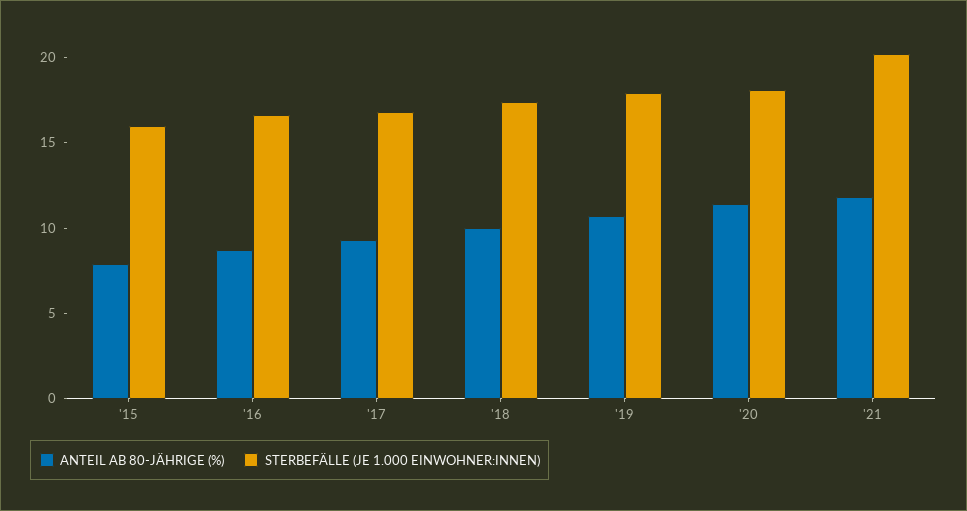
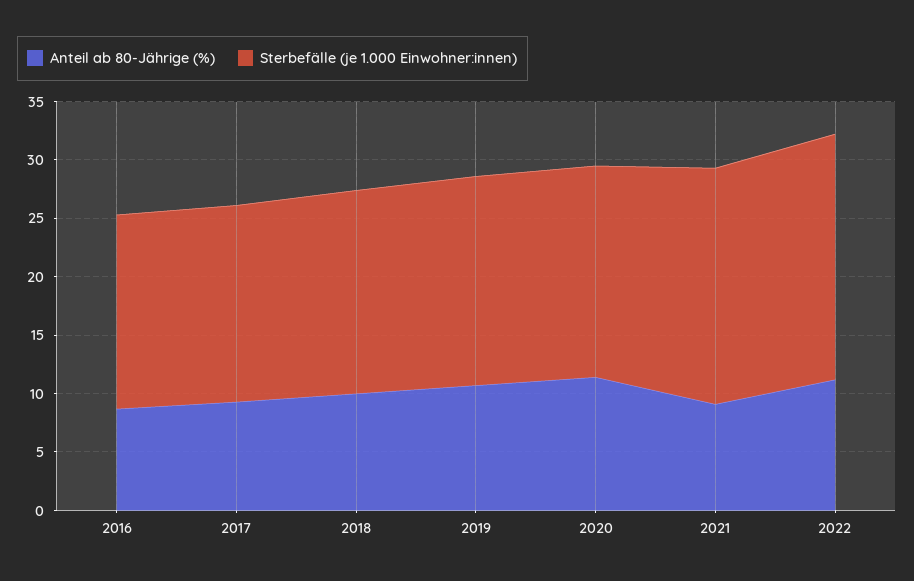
ANTEIL AB 80-JÄHRIGE (%), '15: 8 -> none
STERBEFÄLLE (JE 1.000 EINWOHNER:INNEN), '15: 16 -> none
ANTEIL AB 80-JÄHRIGE (%), '21: 12 -> 9
ANTEIL AB 80-JÄHRIGE (%), 2022: none -> 11
STERBEFÄLLE (JE 1.000 EINWOHNER:INNEN), 2022: none -> 21

